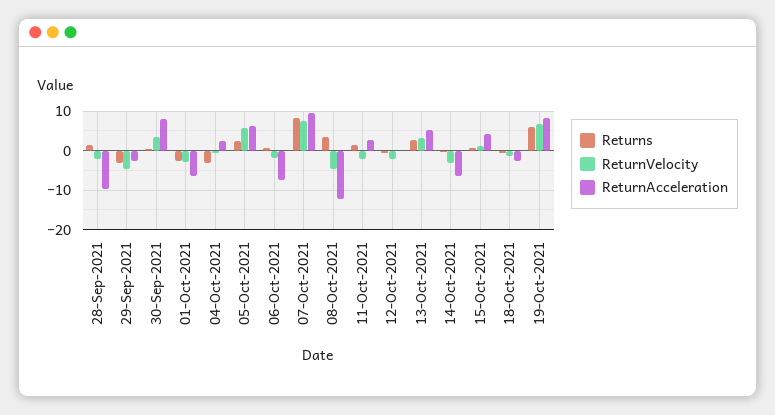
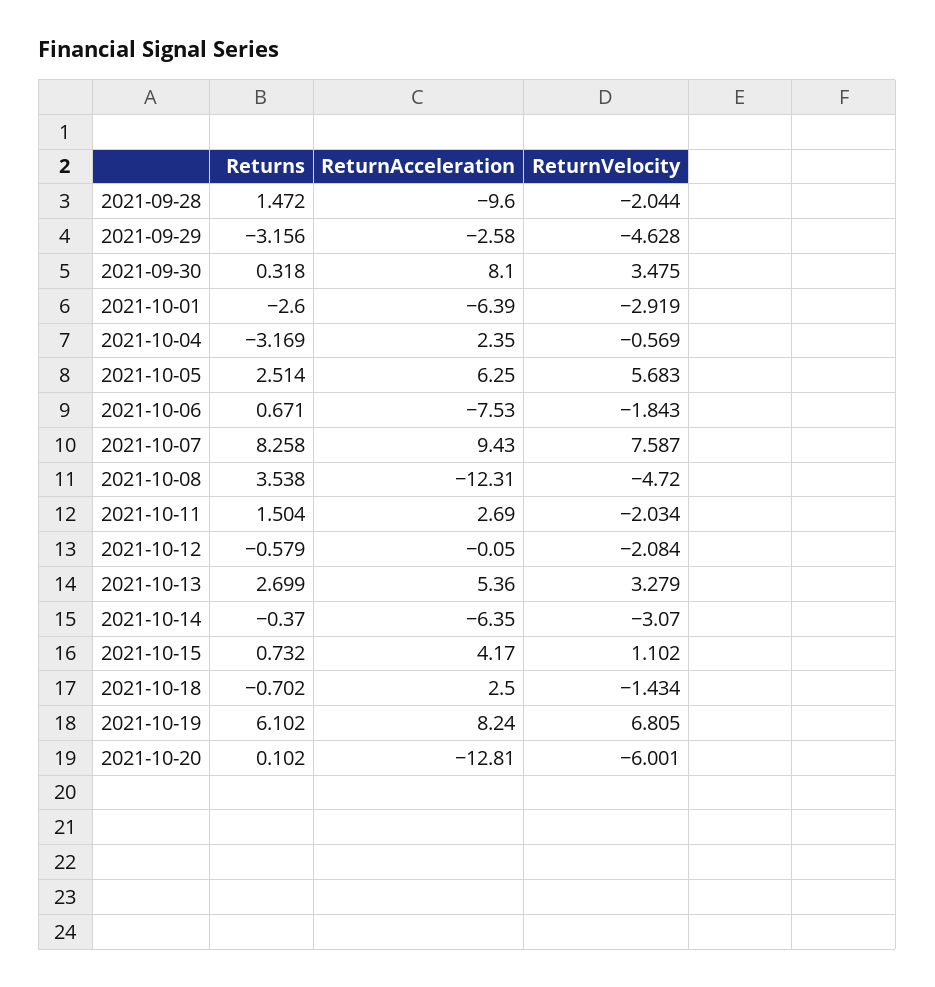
ReturnAcceleration, 18-Oct-2021: -2 -> 2.5
Returns, 2021-10-20: none -> 0.102
ReturnAcceleration, 2021-10-20: none -> -12.81
ReturnVelocity, 2021-10-20: none -> -6.001

